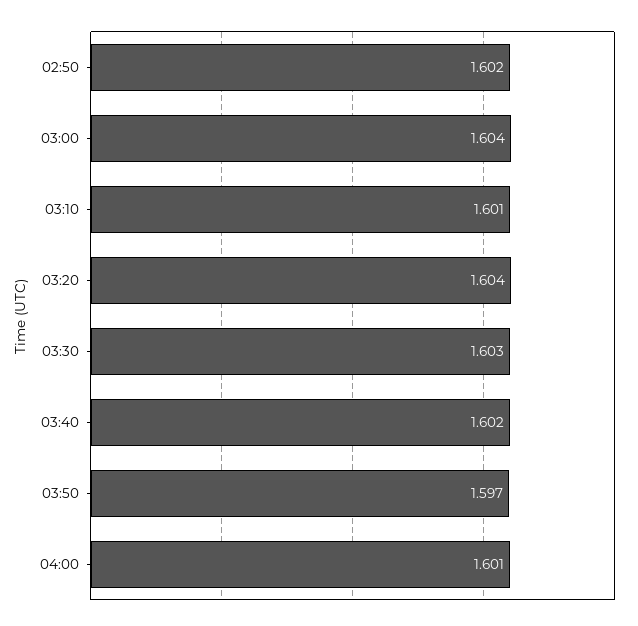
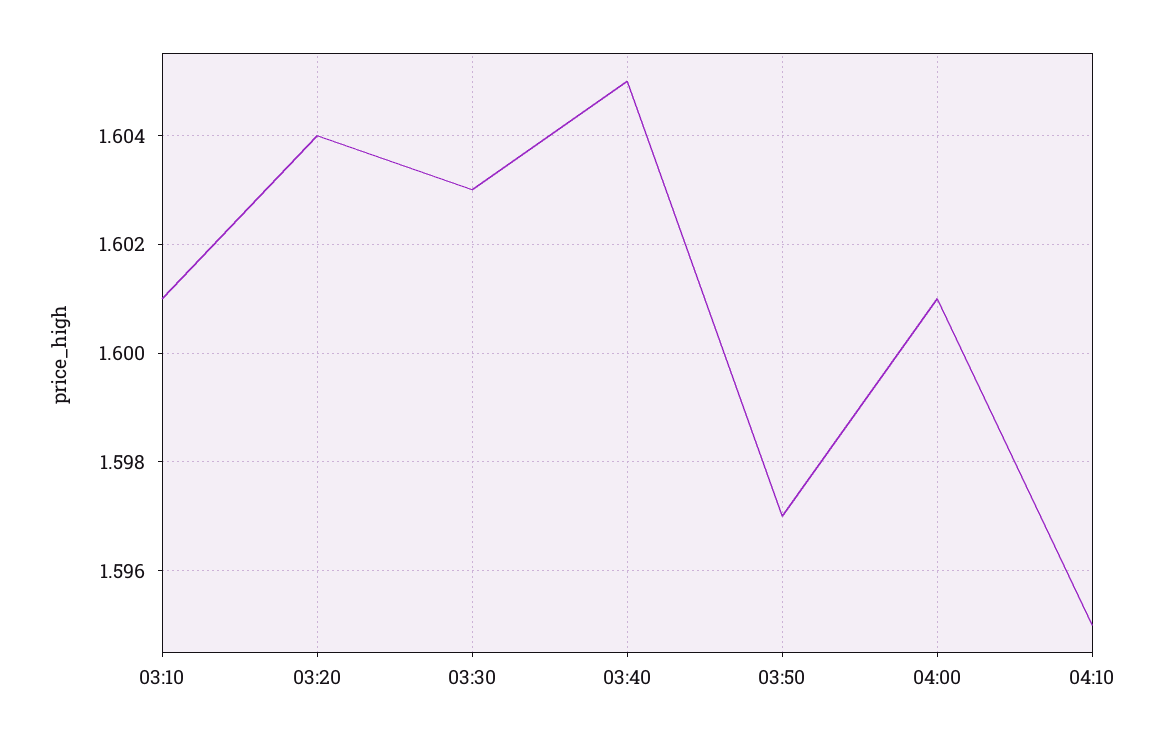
02:50: 1.602 -> none
03:00: 1.604 -> none
03:40: 1.602 -> 1.605
04:10: none -> 1.595

